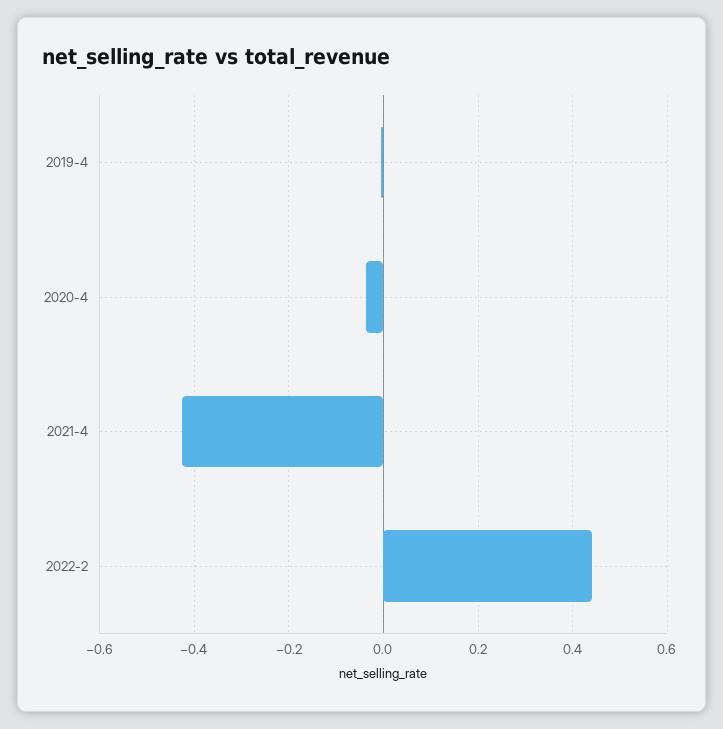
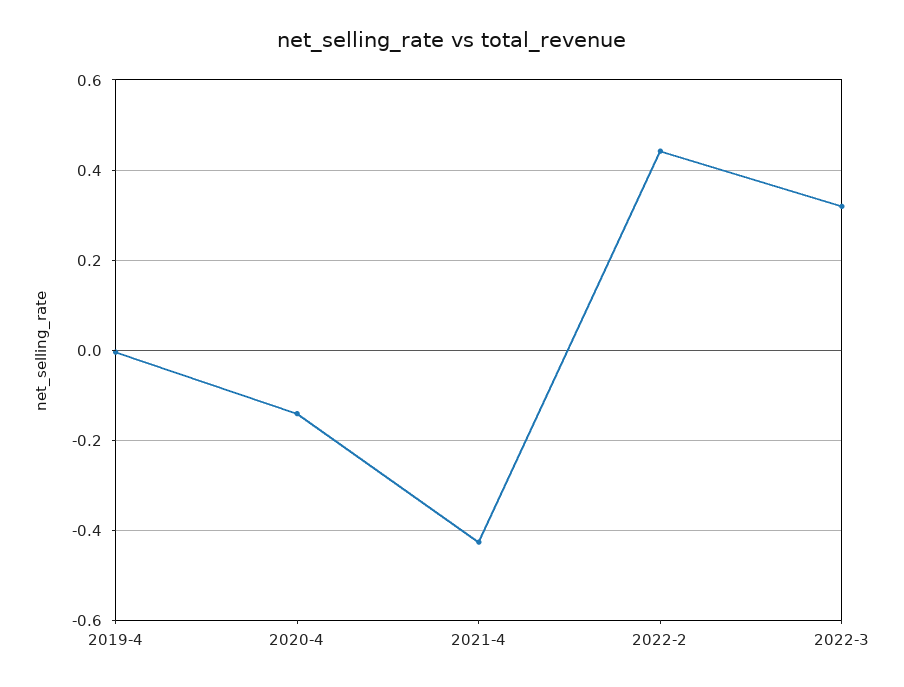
2020-4: -0.04 -> -0.14
2022-3: none -> 0.32

